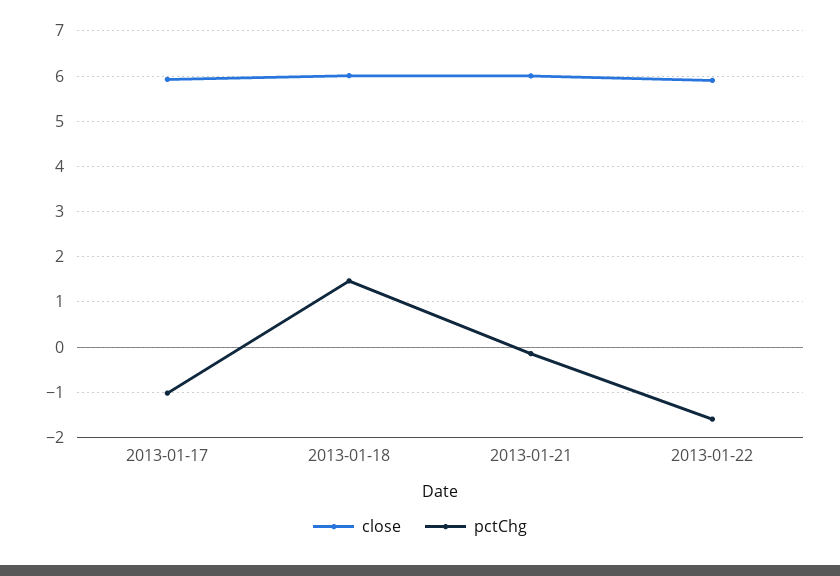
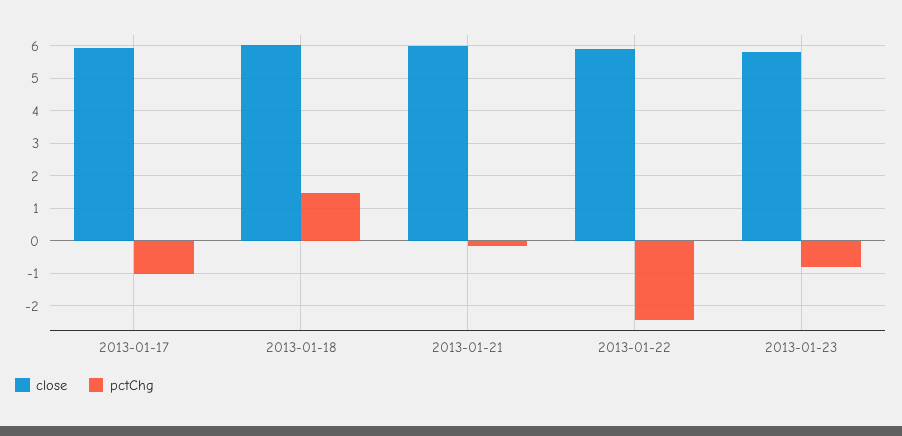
pctChg, 2013-01-22: -1.6 -> -2.4
close, 2013-01-23: none -> 5.8
pctChg, 2013-01-23: none -> -0.8

